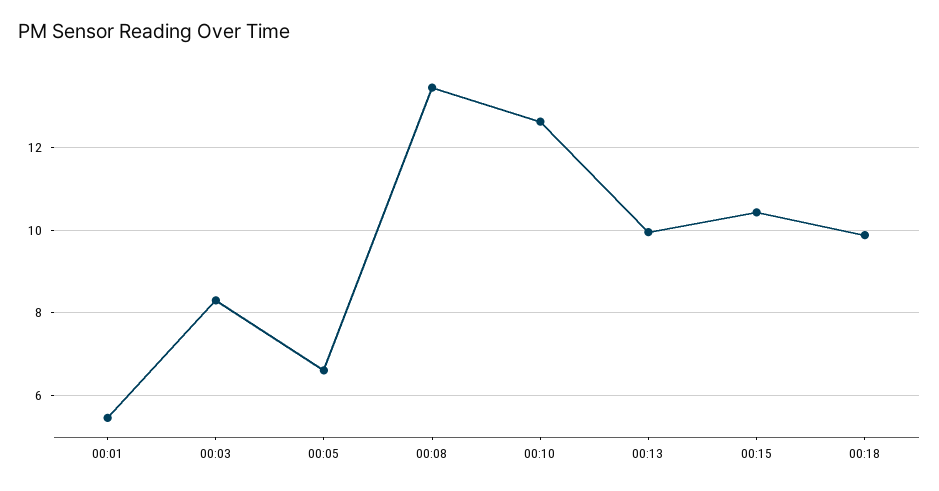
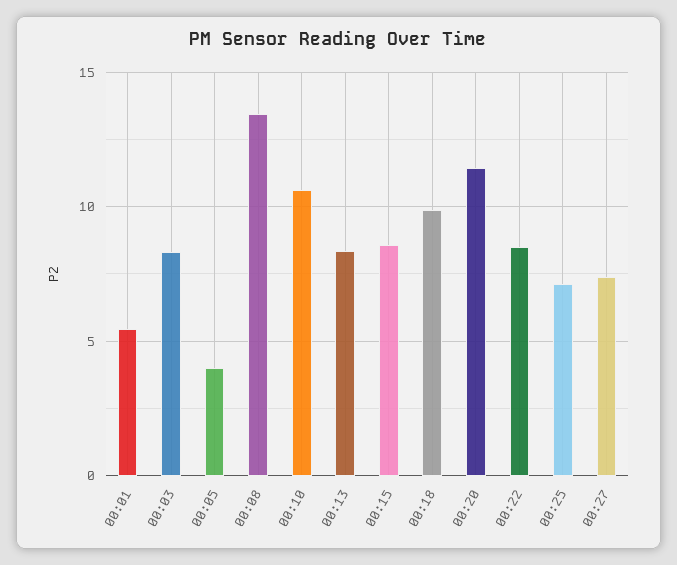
00:05: 6.6 -> 4
00:10: 12.6 -> 10.5
00:13: 10 -> 8.5
00:15: 10.4 -> 8.5
00:20: none -> 11.5
00:22: none -> 8.5
00:25: none -> 7
00:27: none -> 7.5

